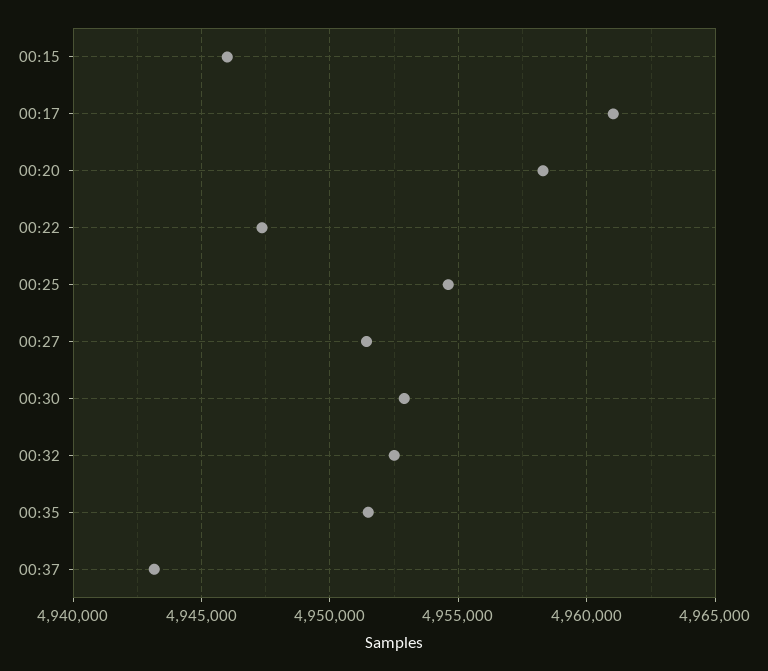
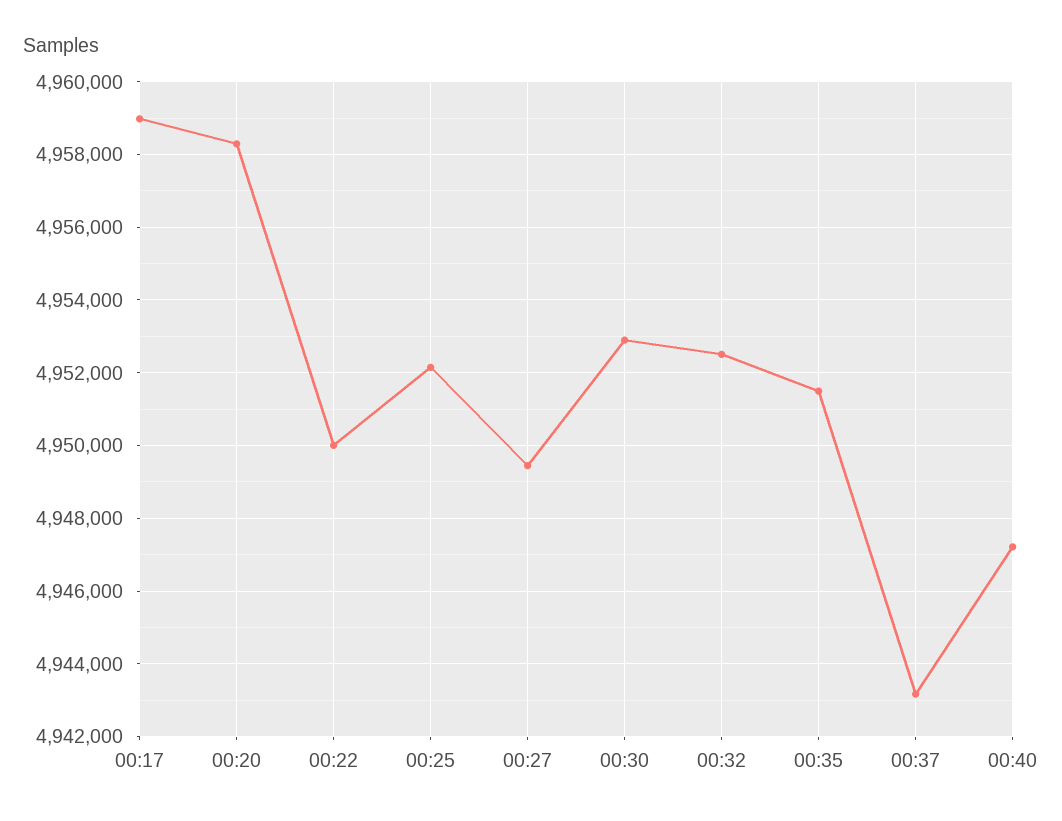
00:15: 4946000 -> none
00:17: 4961000 -> 4959000
00:22: 4947500 -> 4950000
00:25: 4954500 -> 4952200
00:27: 4951500 -> 4949400
00:40: none -> 4947200

